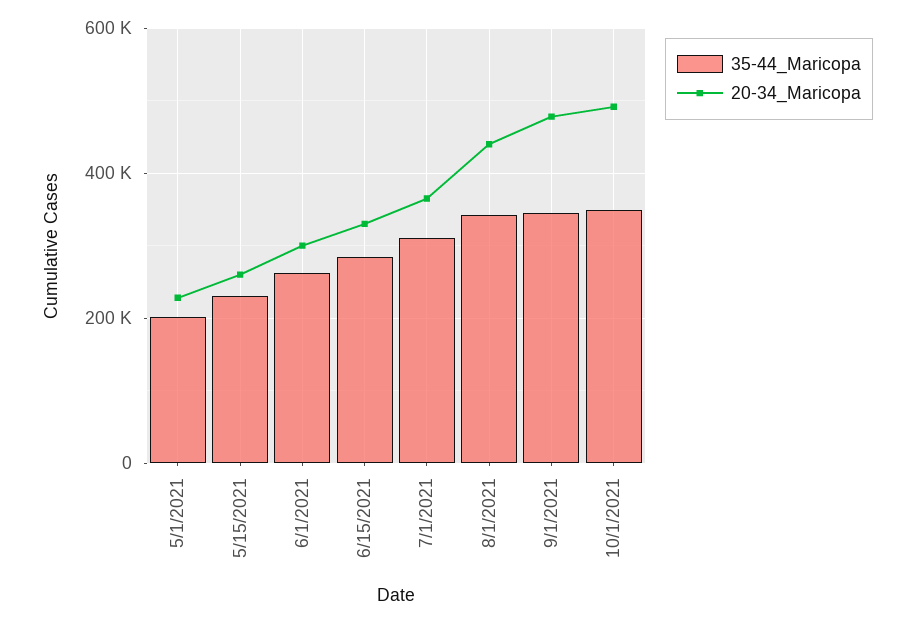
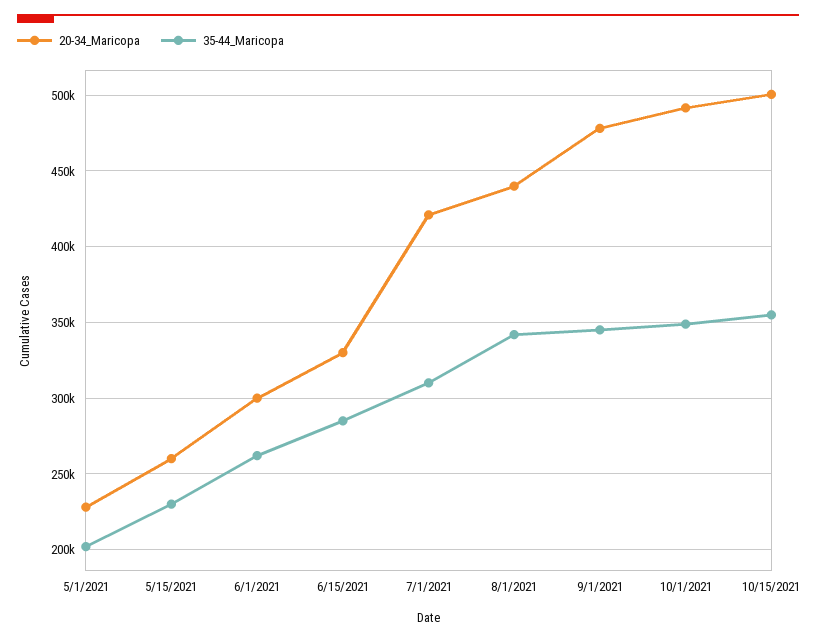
20-34_Maricopa, 7/1/2021: 360000 -> 420000
20-34_Maricopa, 10/15/2021: none -> 500000
35-44_Maricopa, 10/15/2021: none -> 355000

